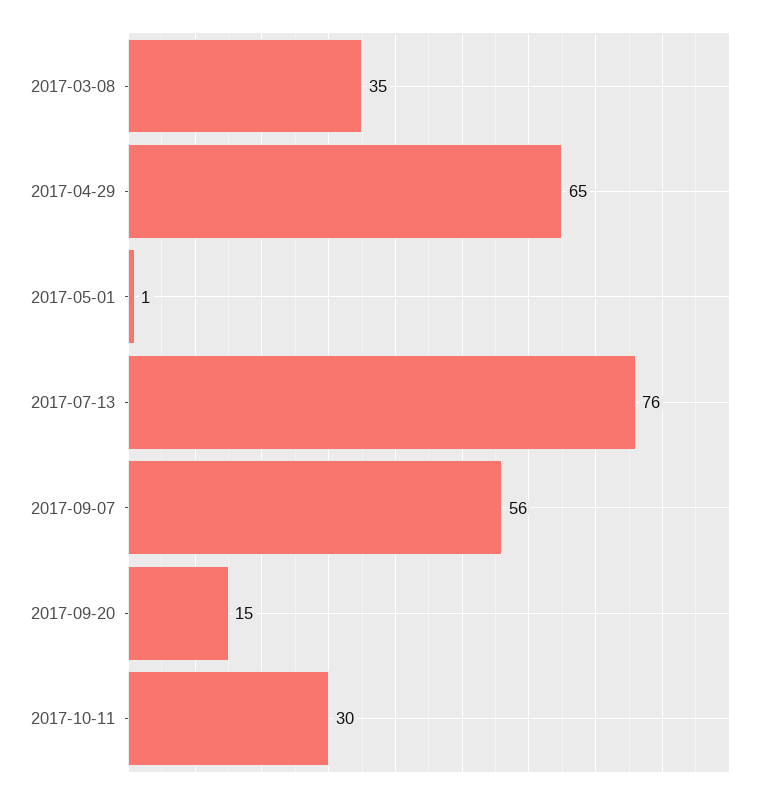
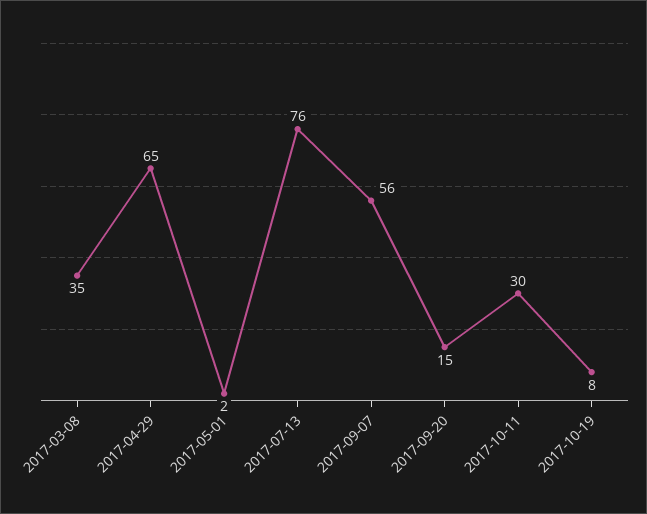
2017-05-01: 1 -> 2
2017-10-19: none -> 8

